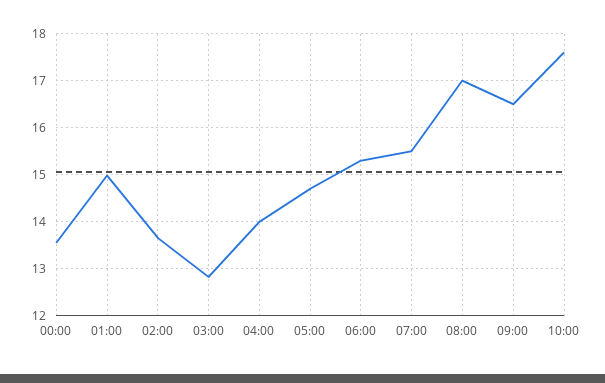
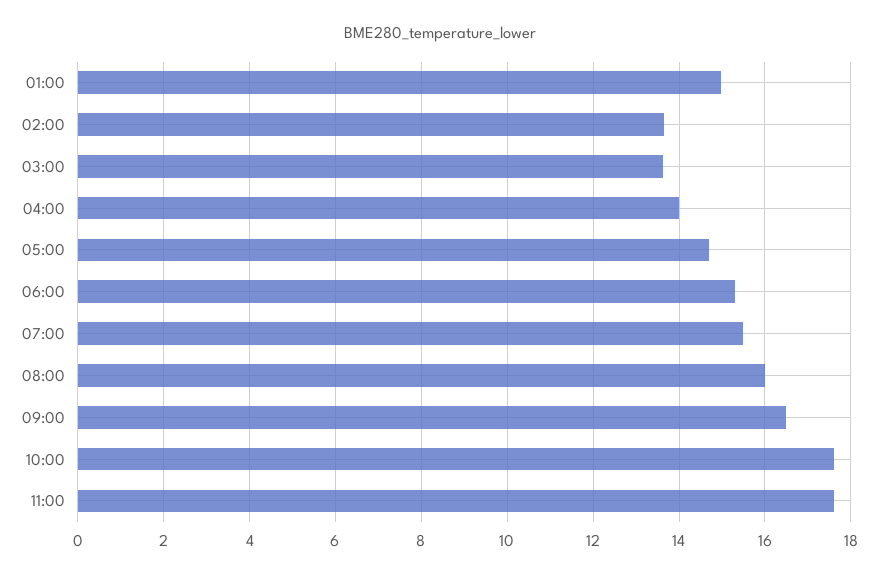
00:00: 13.6 -> none
03:00: 12.8 -> 13.6
08:00: 17 -> 16
11:00: none -> 17.6

